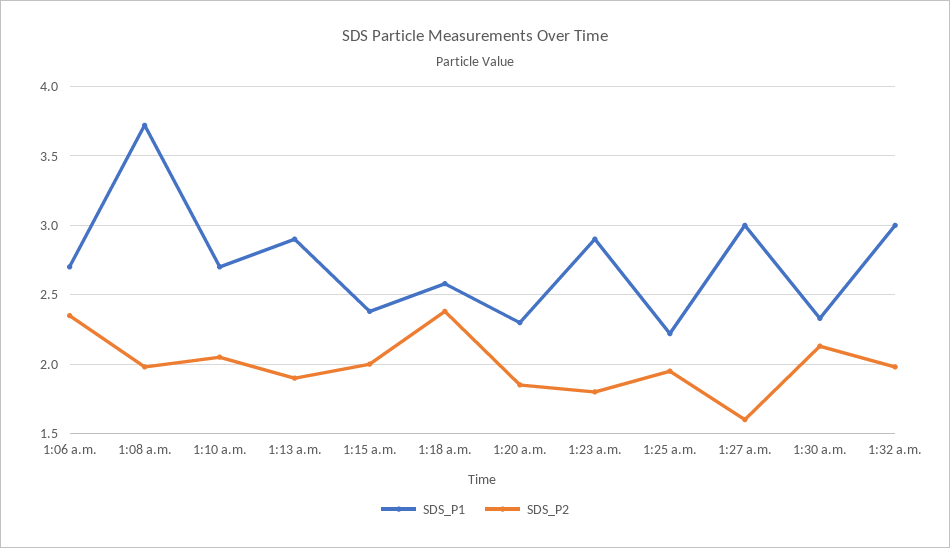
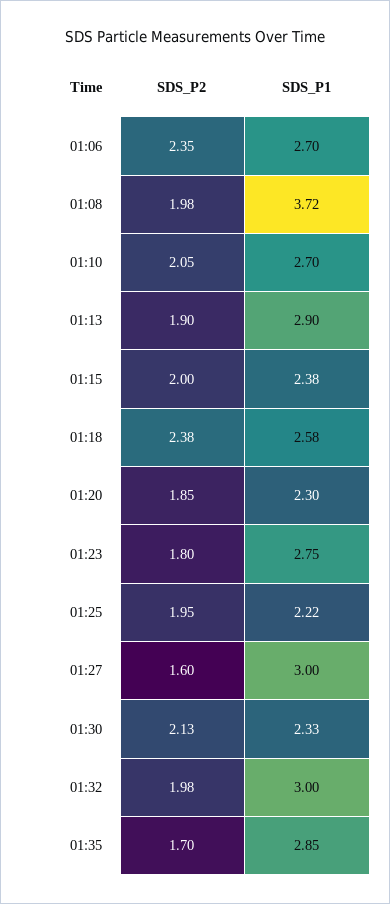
SDS_P1, 1:23 a.m.: 2.9 -> 2.75
SDS_P2, 01:35: none -> 1.7
SDS_P1, 01:35: none -> 2.85

